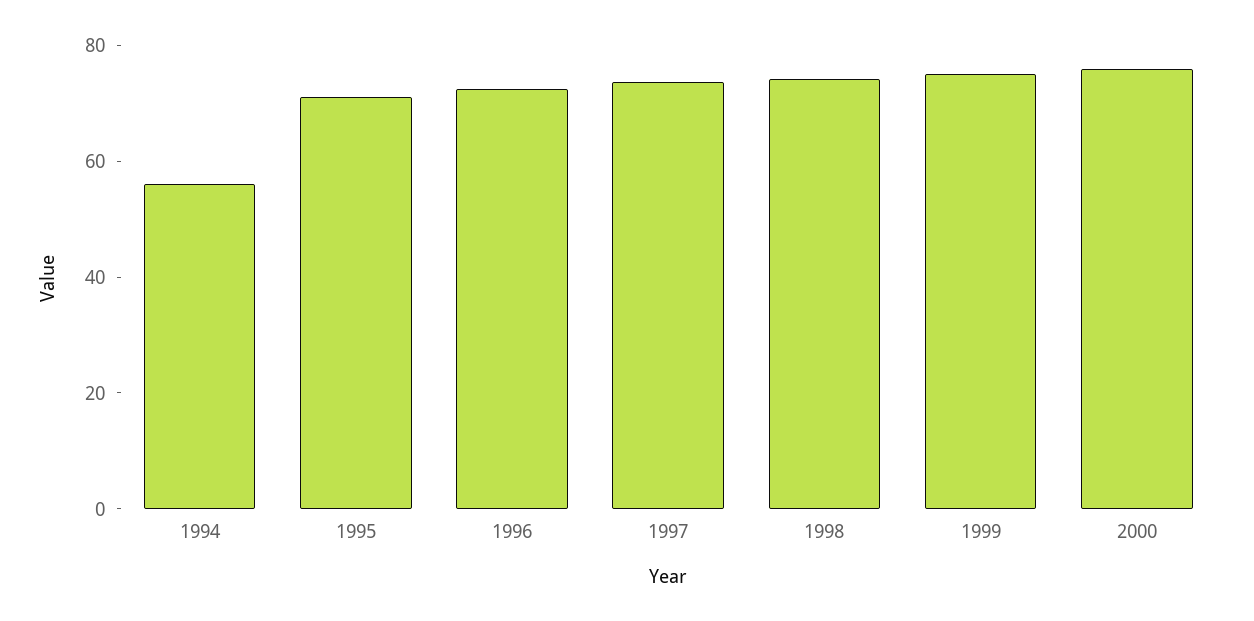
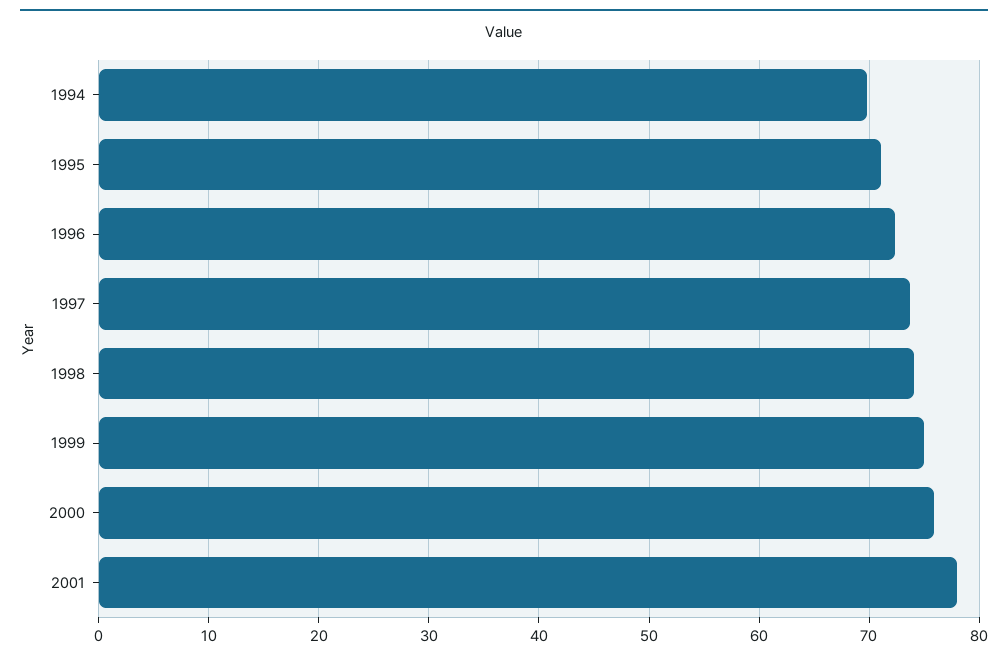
1994: 55 -> 70
2001: none -> 78

